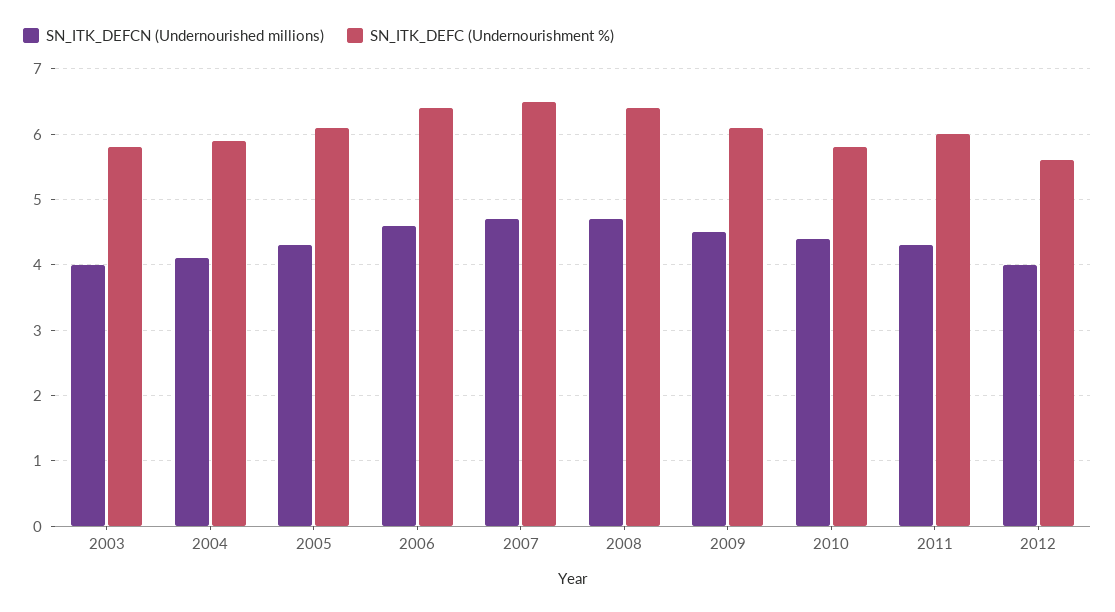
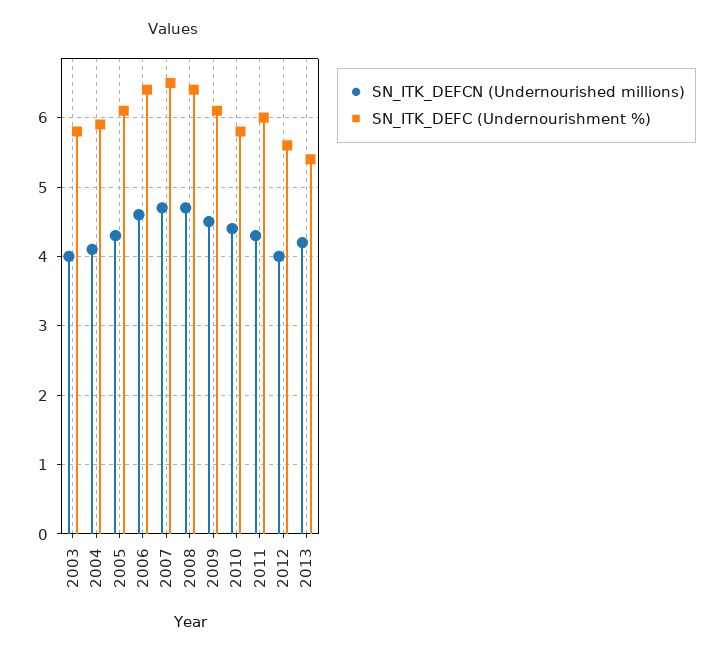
SN_ITK_DEFCN (Undernourished millions), 2013: none -> 4.2
SN_ITK_DEFC (Undernourishment %), 2013: none -> 5.4

